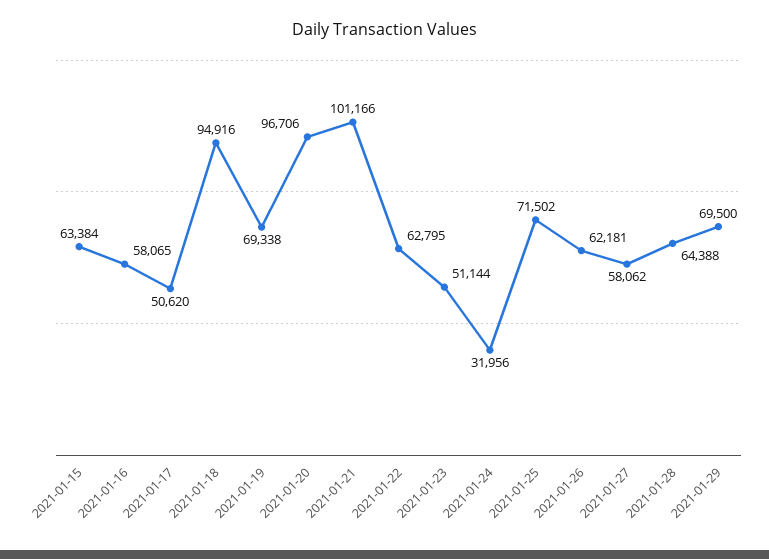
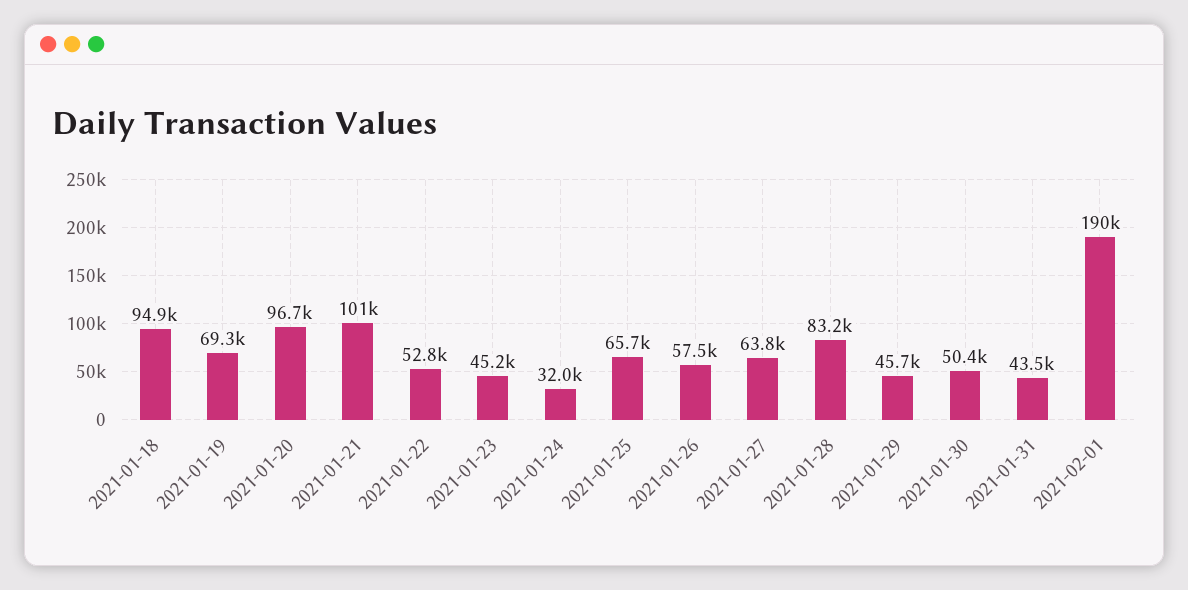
2021-01-15: 63384 -> none
2021-01-16: 58065 -> none
2021-01-17: 50620 -> none
2021-01-22: 62795 -> 52800
2021-01-23: 51144 -> 45200
2021-01-25: 71502 -> 65700
2021-01-26: 62181 -> 57500
2021-01-27: 58062 -> 63800
2021-01-28: 64388 -> 83200
2021-01-29: 69500 -> 45700
2021-01-30: none -> 50400
2021-01-31: none -> 43500
2021-02-01: none -> 190000

